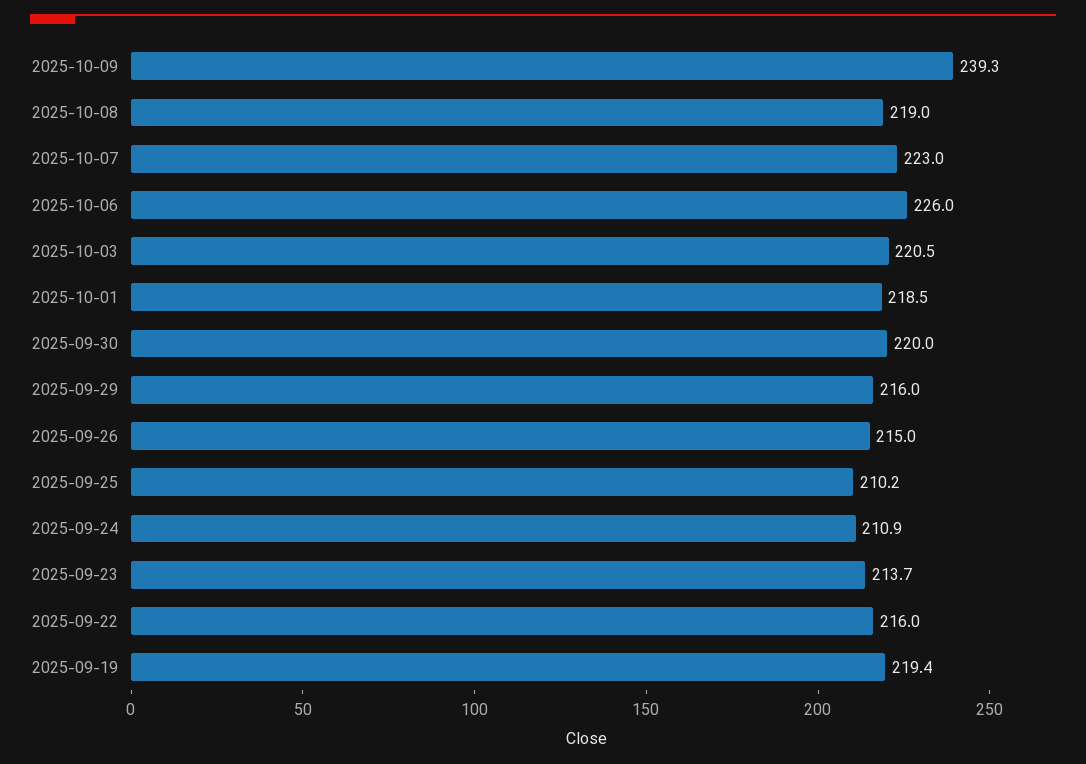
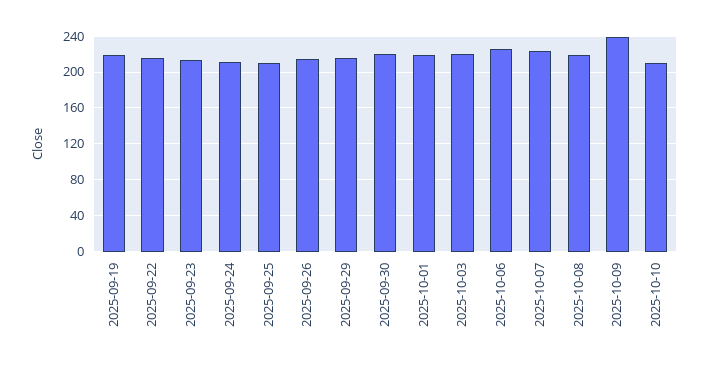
2025-10-10: none -> 210

